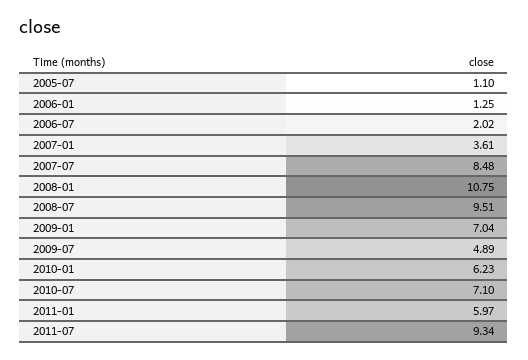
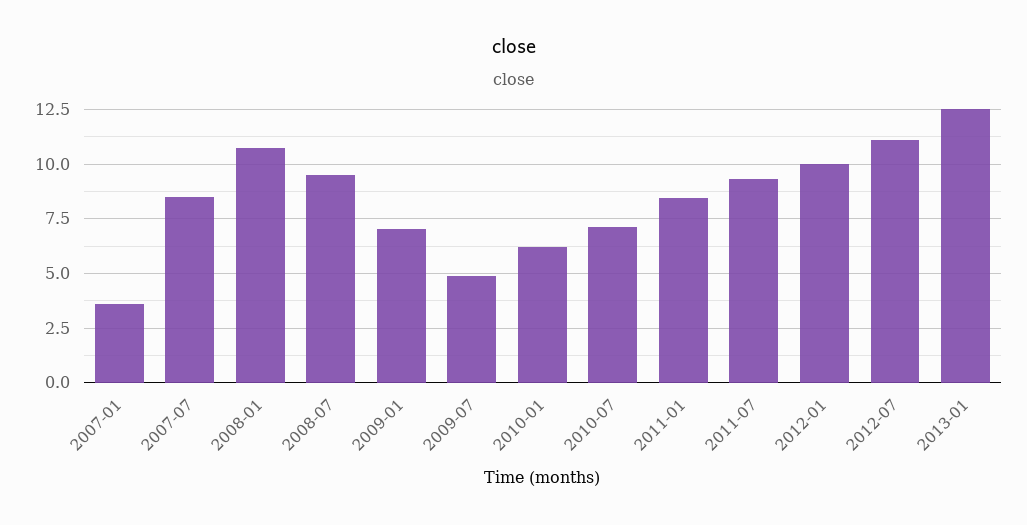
2005-07: 1.1 -> none
2006-01: 1.25 -> none
2006-07: 2.02 -> none
2011-01: 5.97 -> 8.5
2012-01: none -> 10
2012-07: none -> 11
2013-01: none -> 12.5

